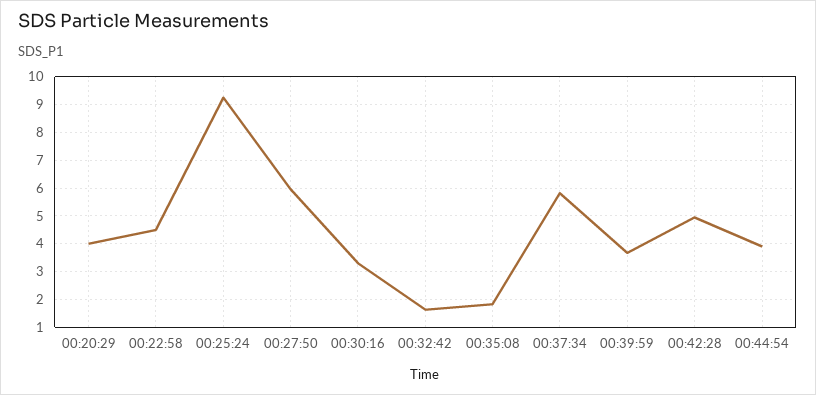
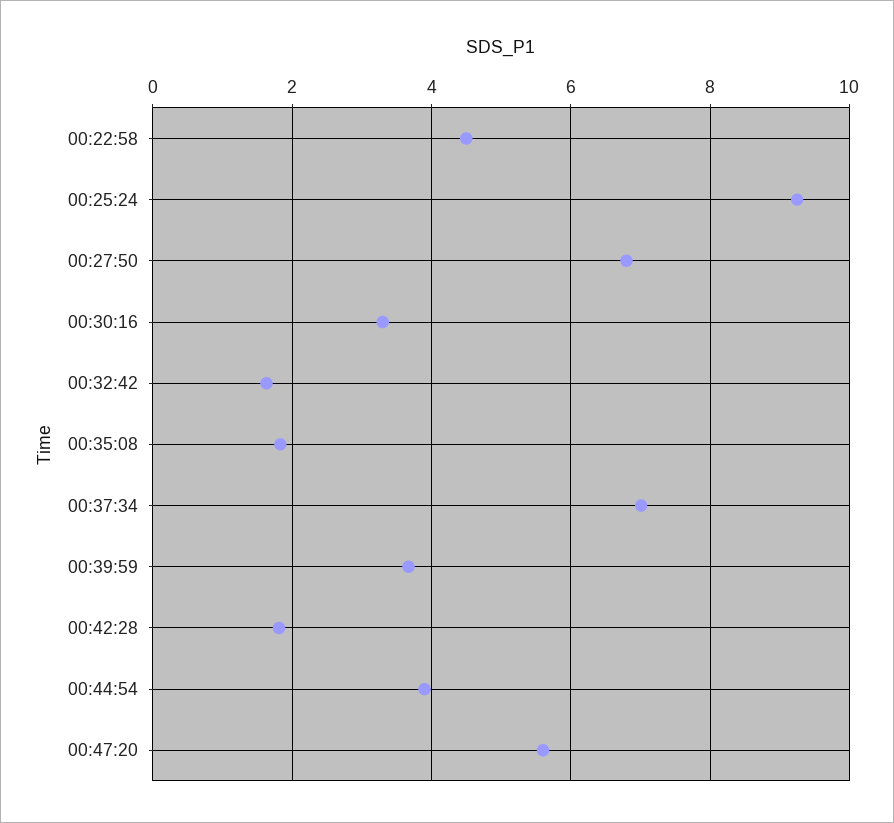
00:20:29: 4 -> none
00:27:50: 6 -> 6.8
00:37:34: 5.75 -> 7
00:42:28: 5 -> 1.8
00:47:20: none -> 5.6

